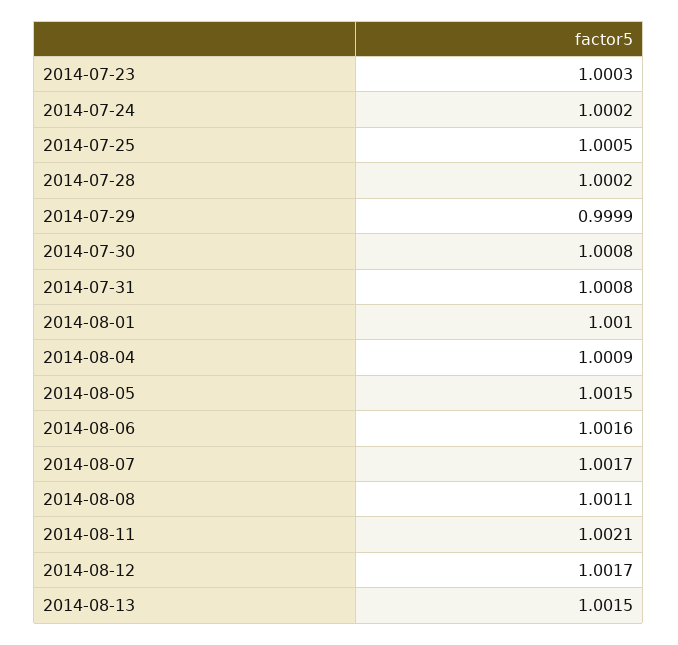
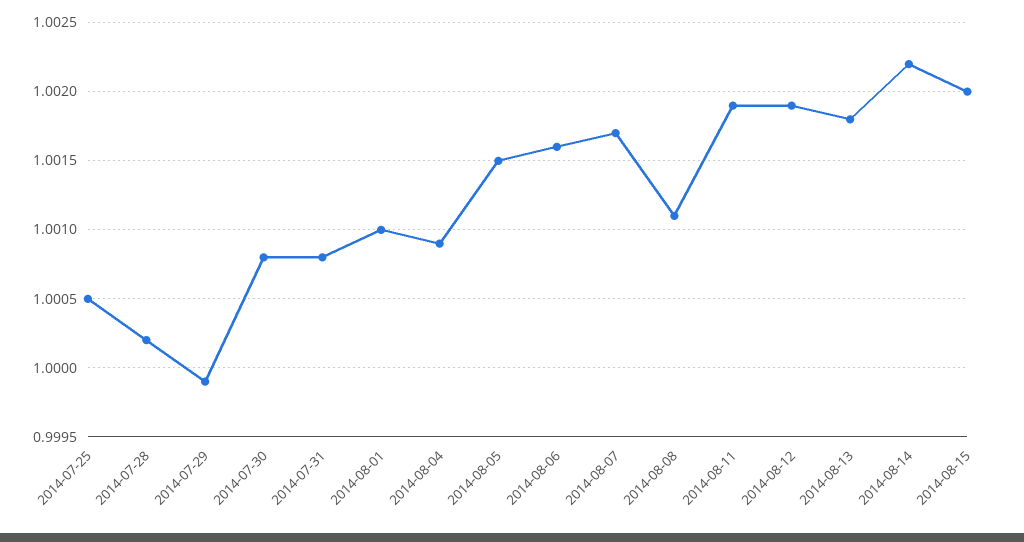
2014-07-23: 1.0003 -> none
2014-07-24: 1.0002 -> none
2014-08-11: 1.0021 -> 1.0019
2014-08-12: 1.0017 -> 1.0019
2014-08-13: 1.0015 -> 1.0018
2014-08-14: none -> 1.0022
2014-08-15: none -> 1.002

